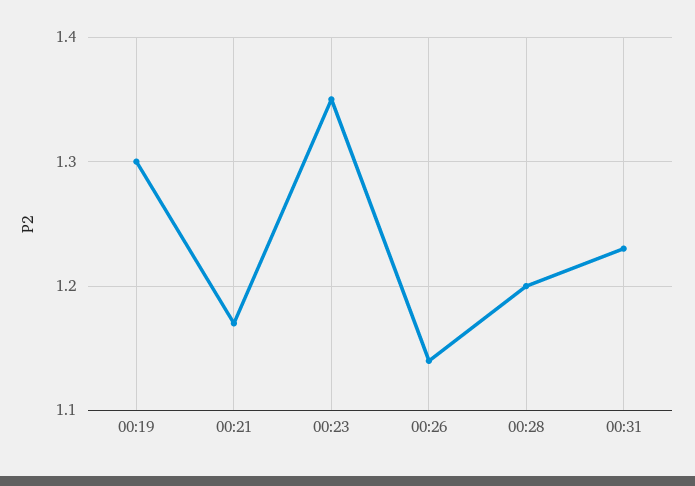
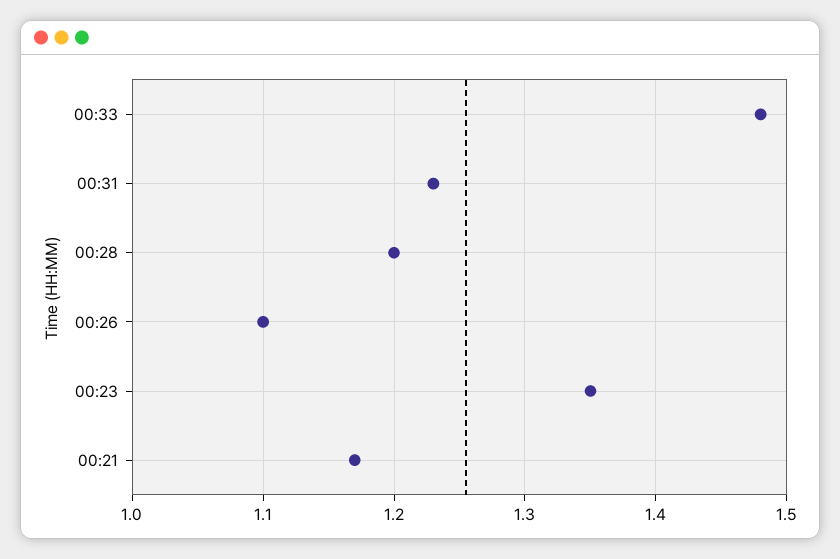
00:19: 1.3 -> none
00:26: 1.14 -> 1.1
00:33: none -> 1.48

